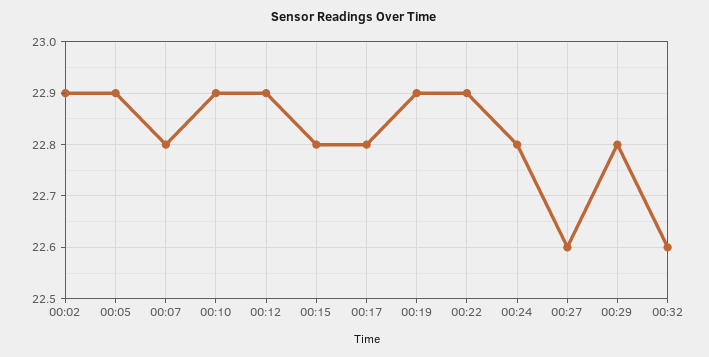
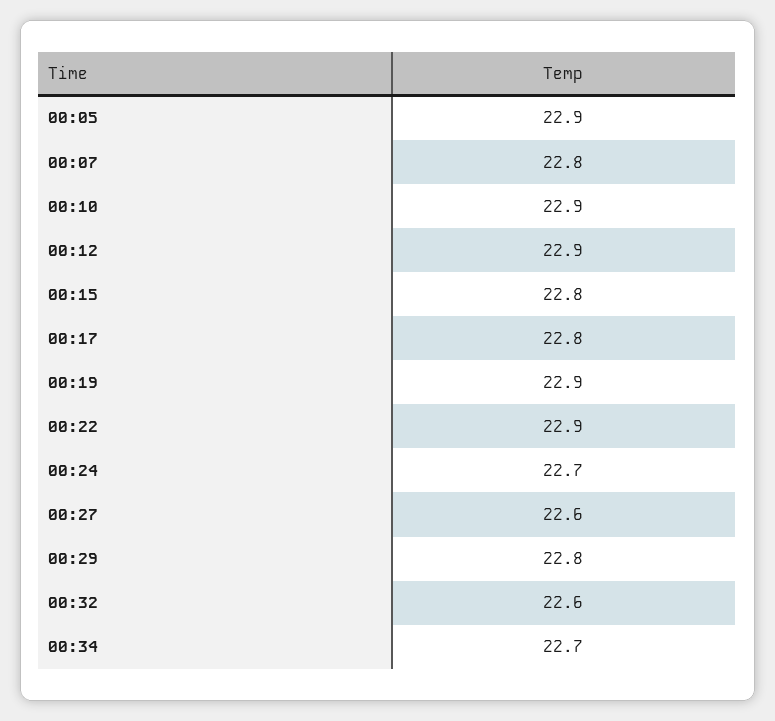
00:02: 22.9 -> none
00:24: 22.8 -> 22.7
00:34: none -> 22.7

